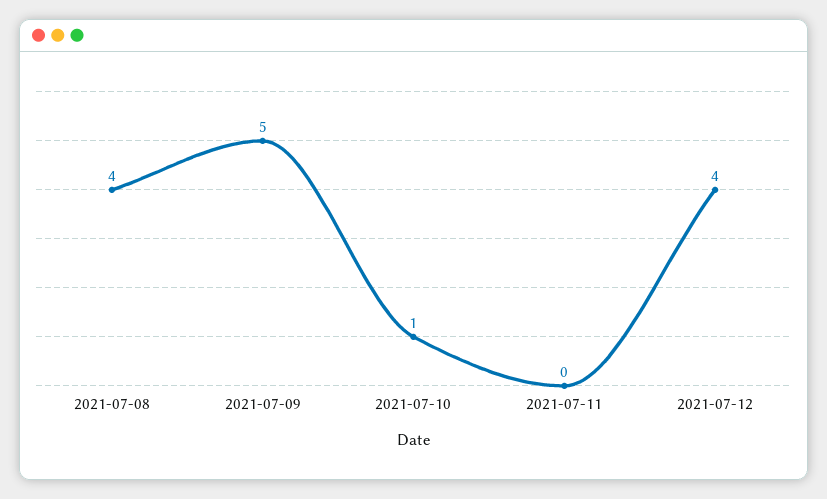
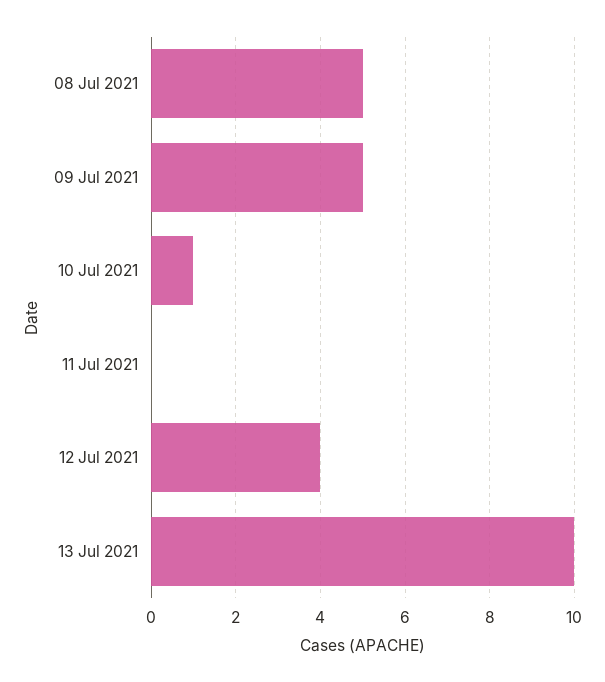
2021-07-08: 4 -> 5
13 Jul 2021: none -> 10

